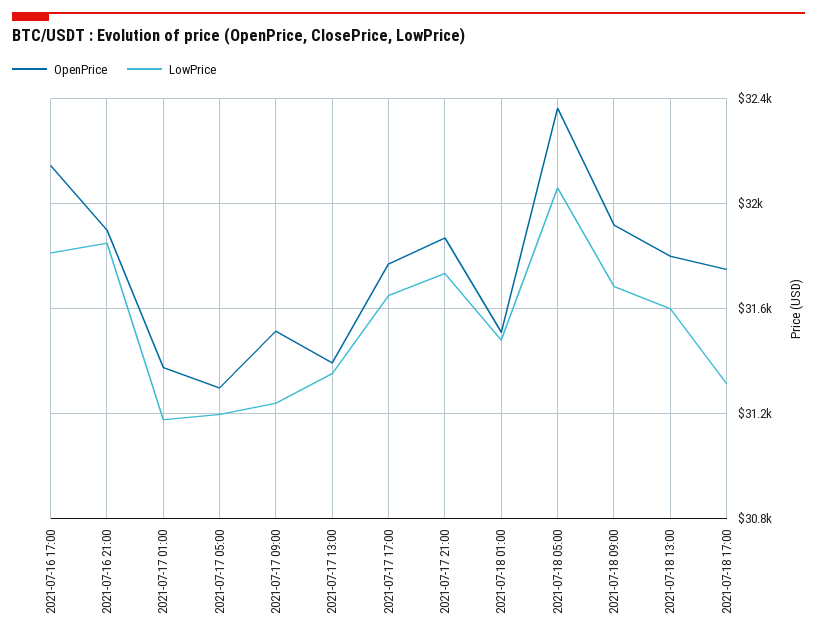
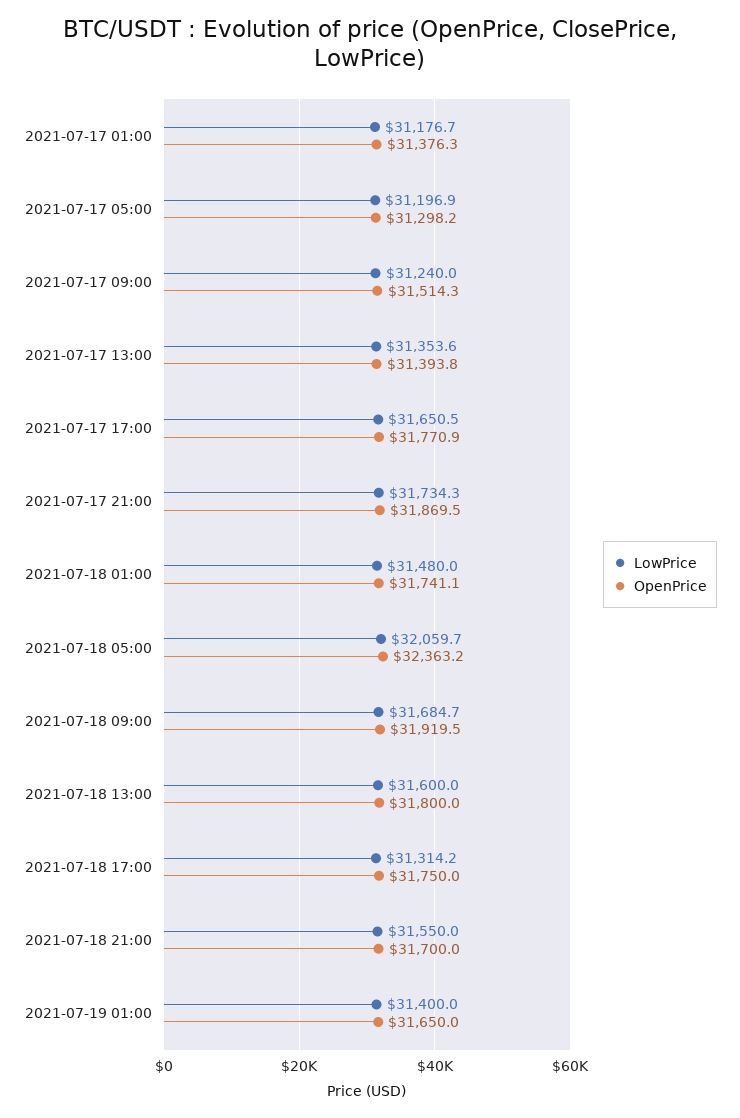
OpenPrice, 2021-07-16 17:00: 32150 -> none
LowPrice, 2021-07-16 17:00: 31800 -> none
OpenPrice, 2021-07-16 21:00: 31900 -> none
LowPrice, 2021-07-16 21:00: 31850 -> none
OpenPrice, 2021-07-18 01:00: 31500 -> 31741.1
LowPrice, 2021-07-18 21:00: none -> 31550
OpenPrice, 2021-07-18 21:00: none -> 31700
LowPrice, 2021-07-19 01:00: none -> 31400
OpenPrice, 2021-07-19 01:00: none -> 31650

